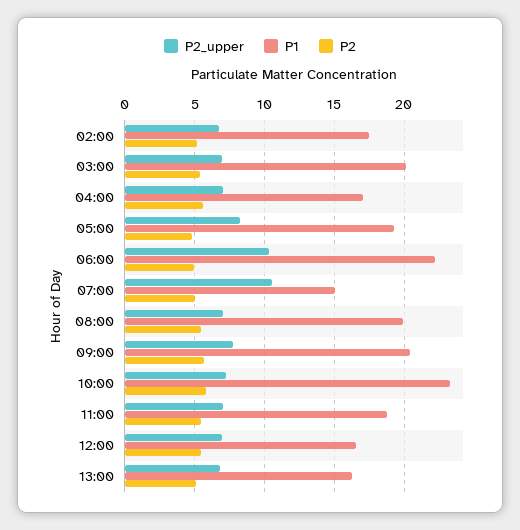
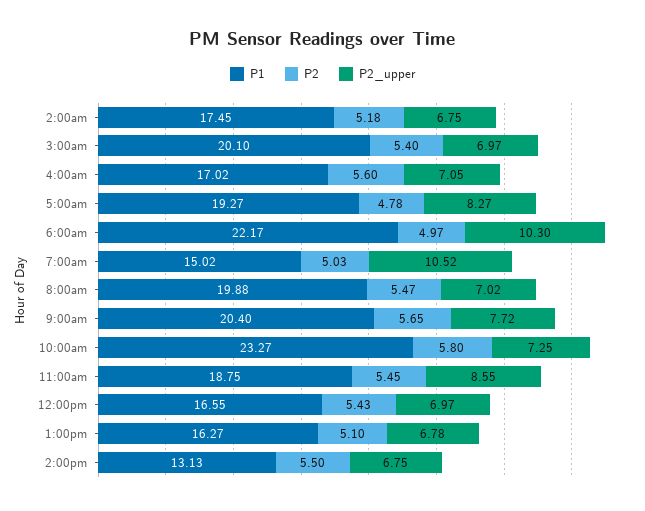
P2_upper, 11:00: 7 -> 8.55
P1, 2:00pm: none -> 13.13
P2, 2:00pm: none -> 5.5
P2_upper, 2:00pm: none -> 6.75

